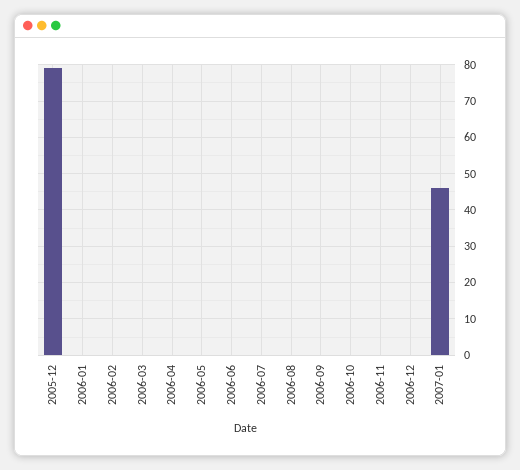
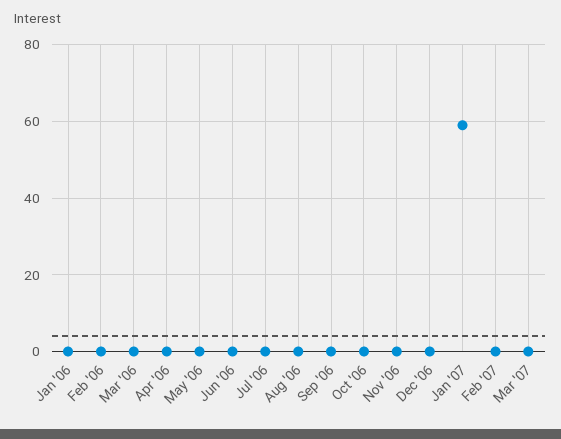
2005-12: 80 -> none
2007-01: 45 -> 60
Feb '07: none -> 0
Mar '07: none -> 0

